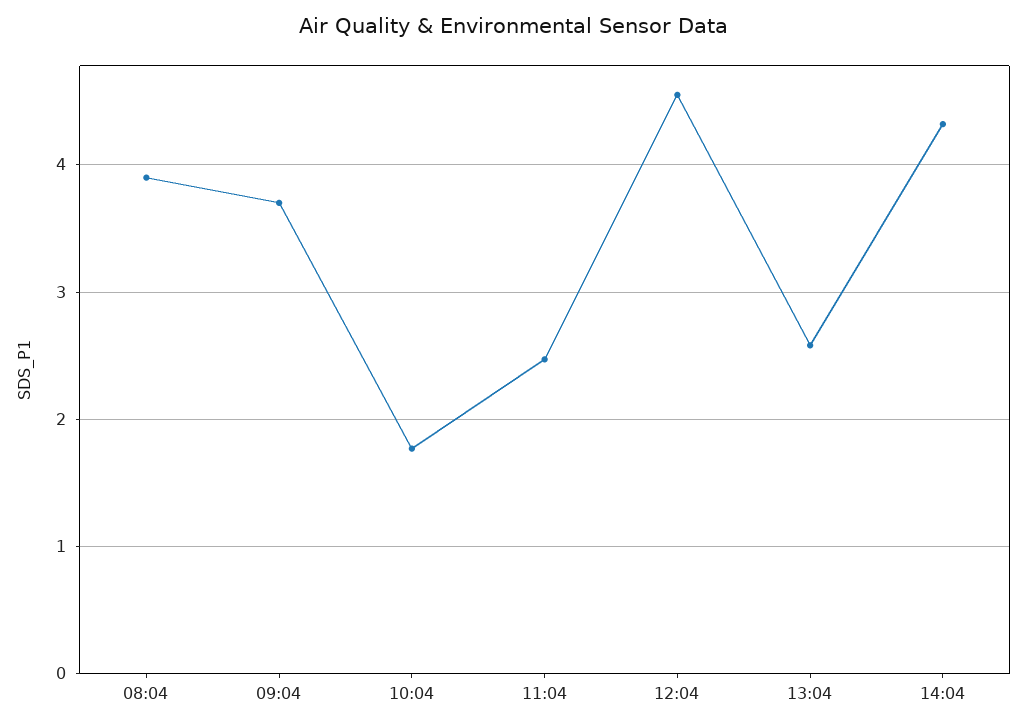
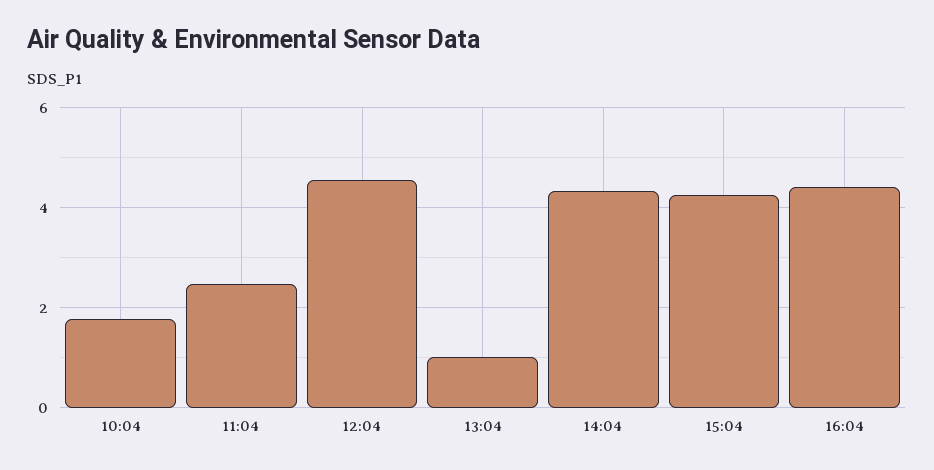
08:04: 3.9 -> none
09:04: 3.7 -> none
13:04: 2.6 -> 1
15:04: none -> 4.2
16:04: none -> 4.4

